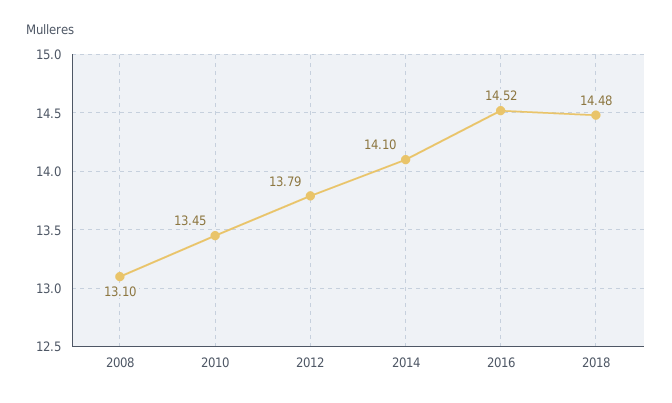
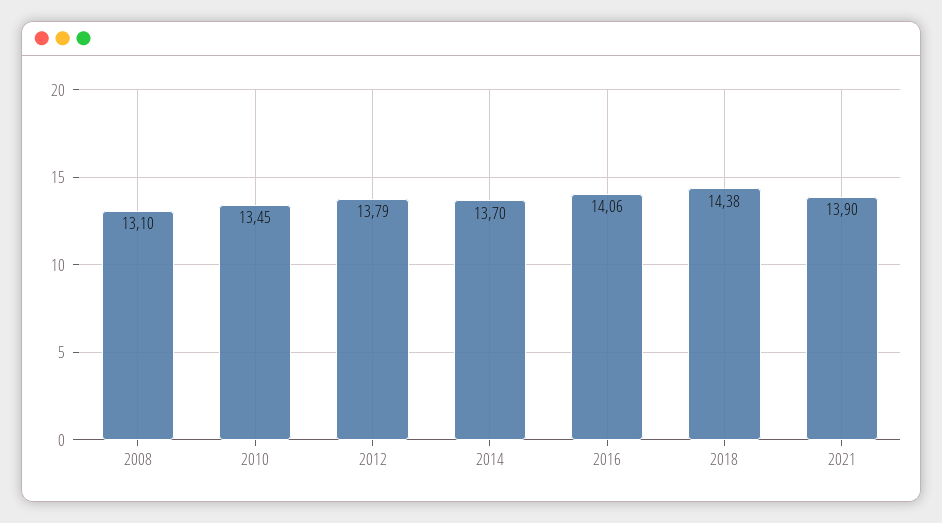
2014: 14.1 -> 13.7
2016: 14.52 -> 14.06
2018: 14.48 -> 14.38
2021: none -> 13.9

